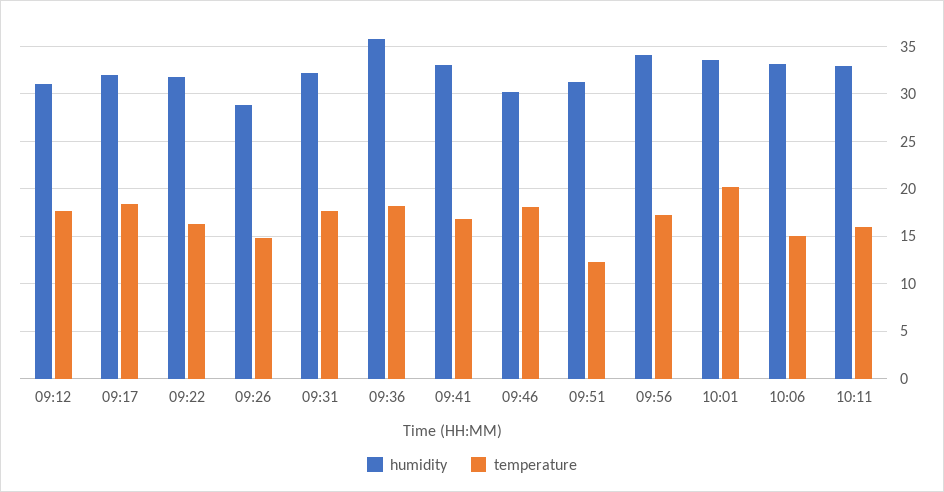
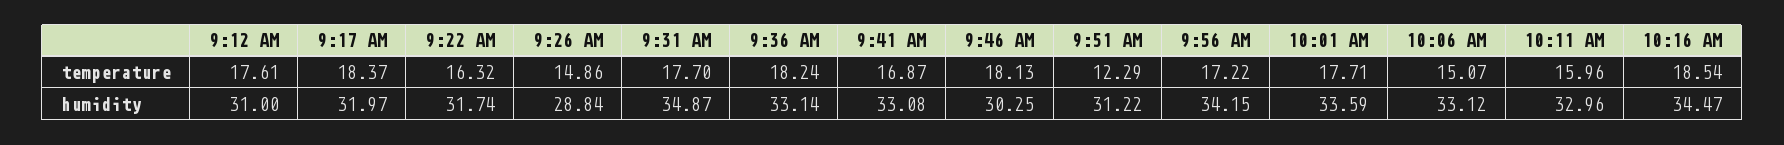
humidity, 09:31: 32 -> 34.87
humidity, 09:36: 36 -> 33.14
temperature, 10:01: 20 -> 17.71
temperature, 10:16 AM: none -> 18.54
humidity, 10:16 AM: none -> 34.47

